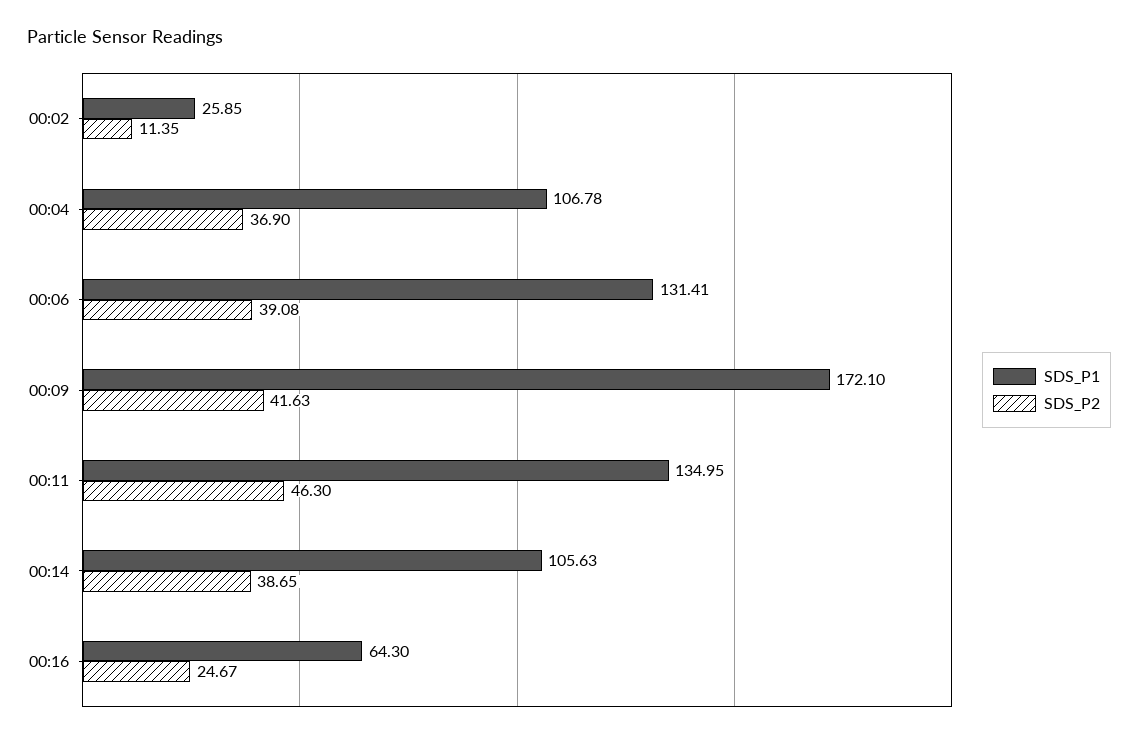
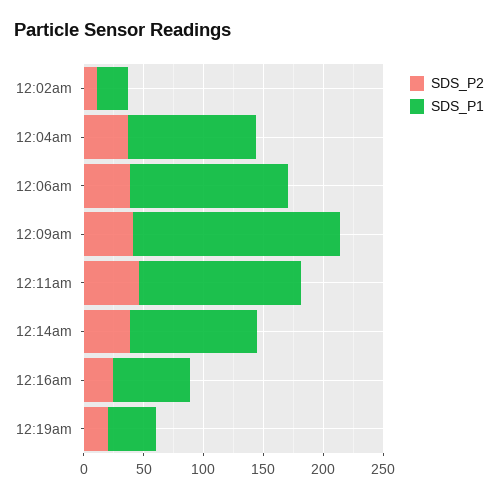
SDS_P2, 12:19am: none -> 20
SDS_P1, 12:19am: none -> 40

